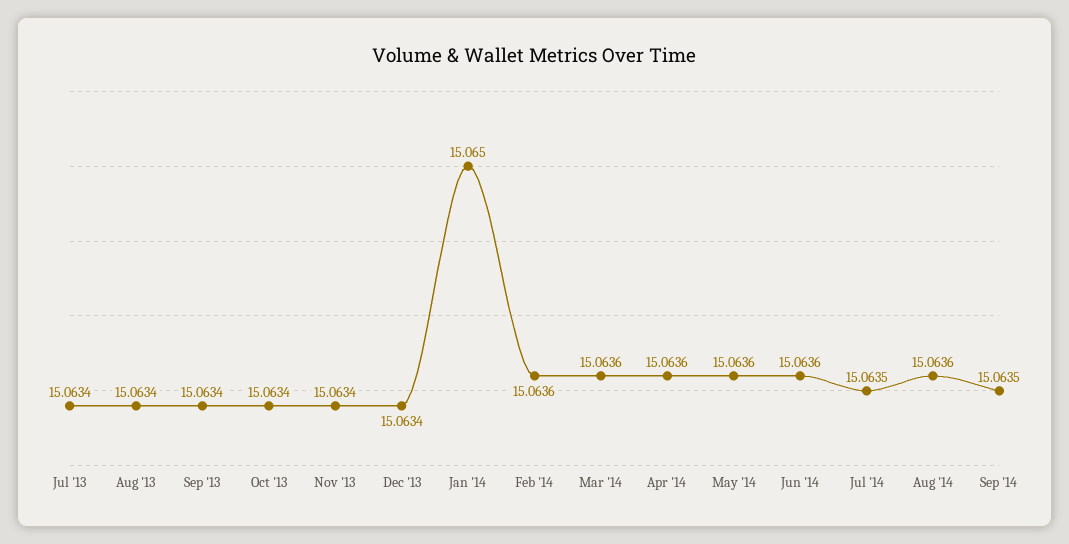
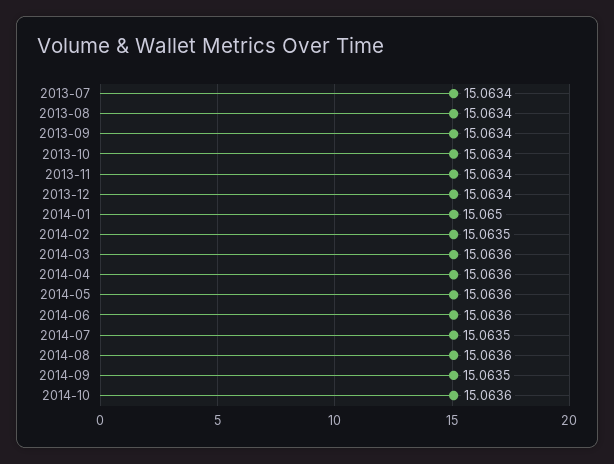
Feb '14: 15.0636 -> 15.0635
2014-10: none -> 15.0636

